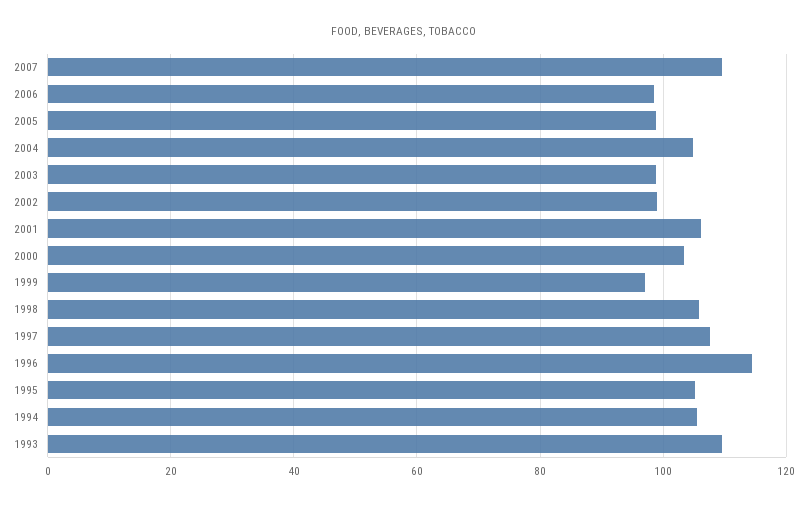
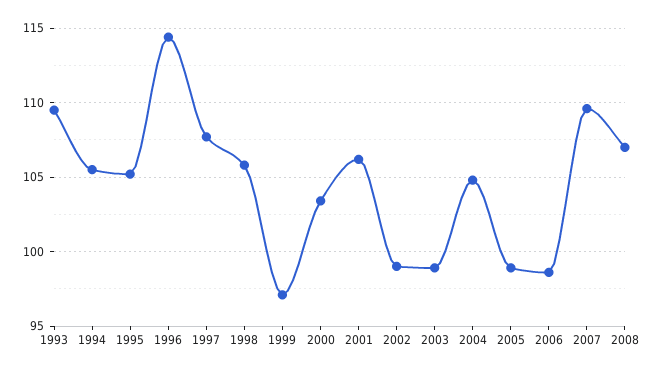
2008: none -> 107

